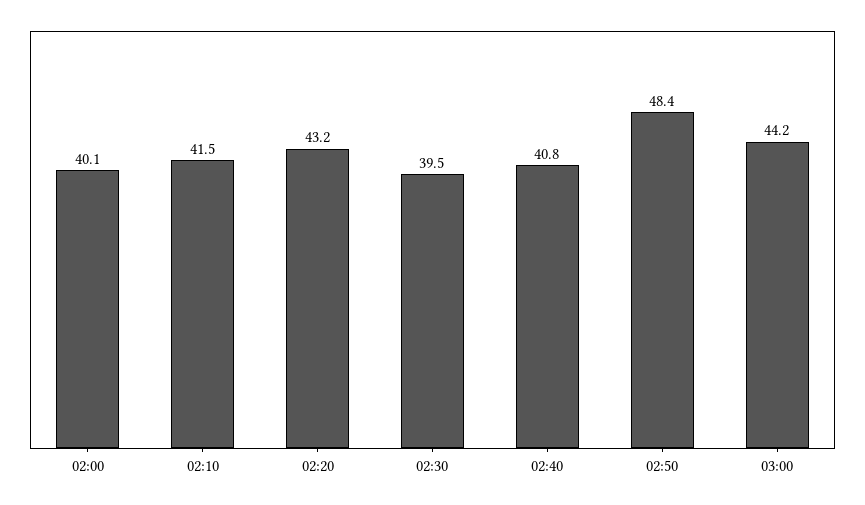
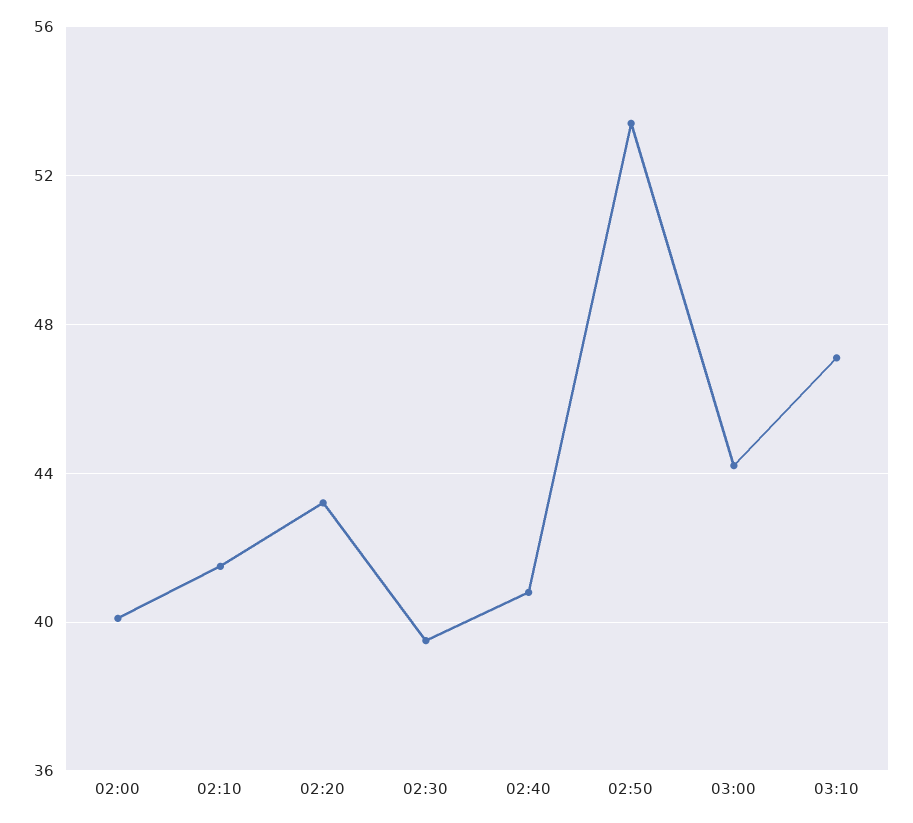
02:50: 48.4 -> 53.5
03:10: none -> 47

